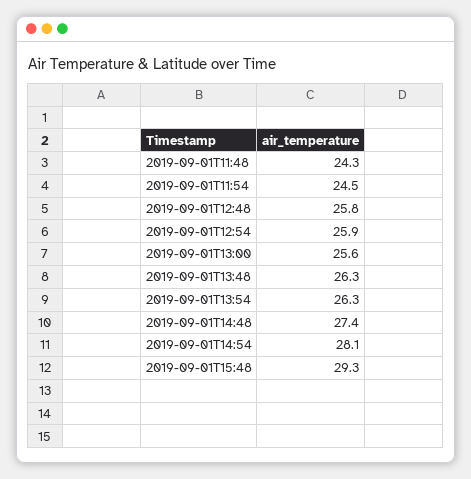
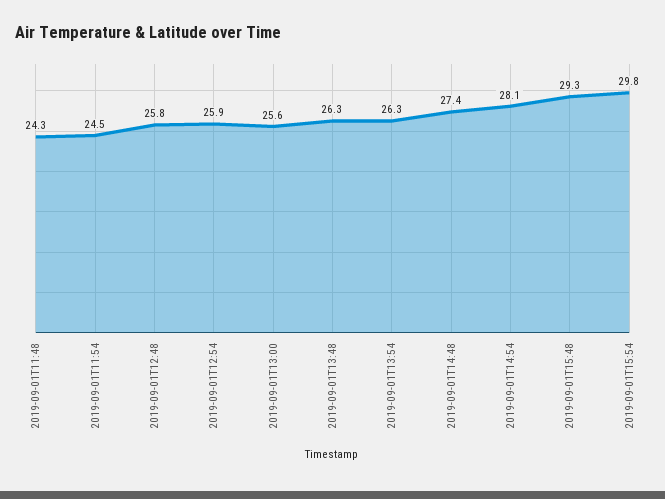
2019-09-01T15:54: none -> 29.8

